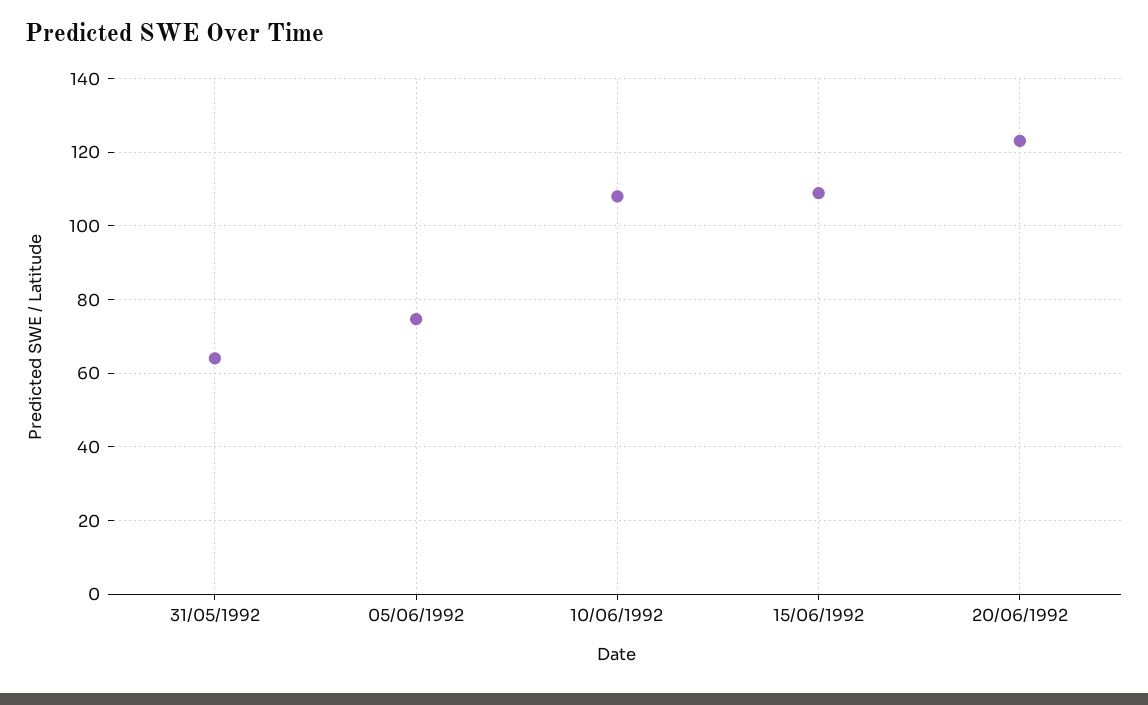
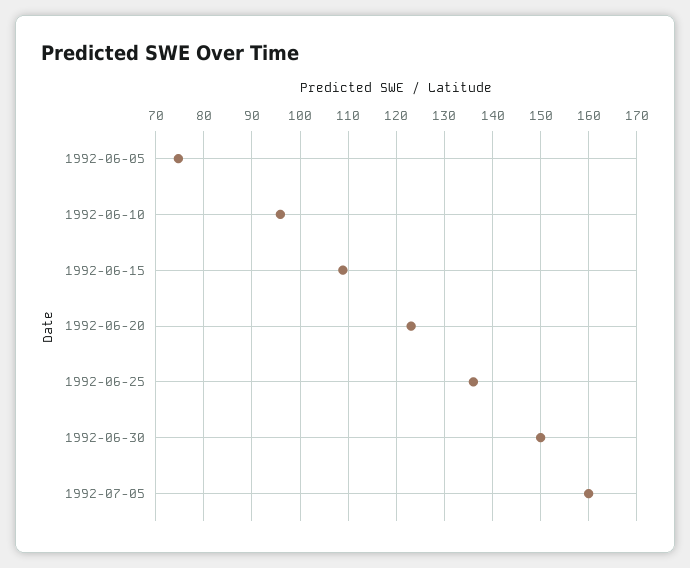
31/05/1992: 64 -> none
10/06/1992: 108 -> 96
1992-06-25: none -> 136
1992-06-30: none -> 150
1992-07-05: none -> 160

